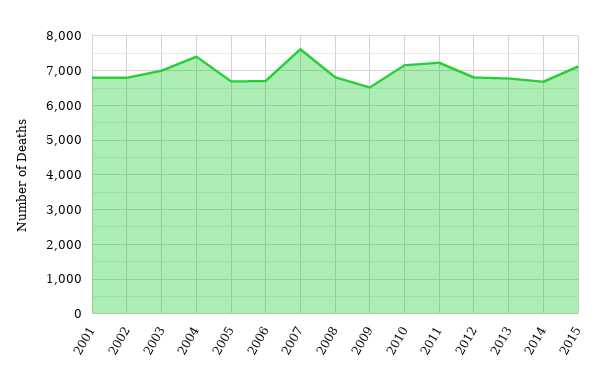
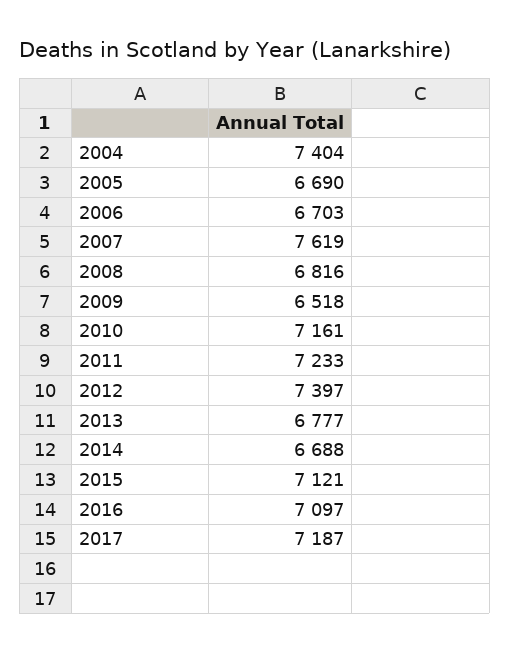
2001: 6800 -> none
2002: 6800 -> none
2003: 7000 -> none
2012: 6800 -> 7397
2016: none -> 7097
2017: none -> 7187

